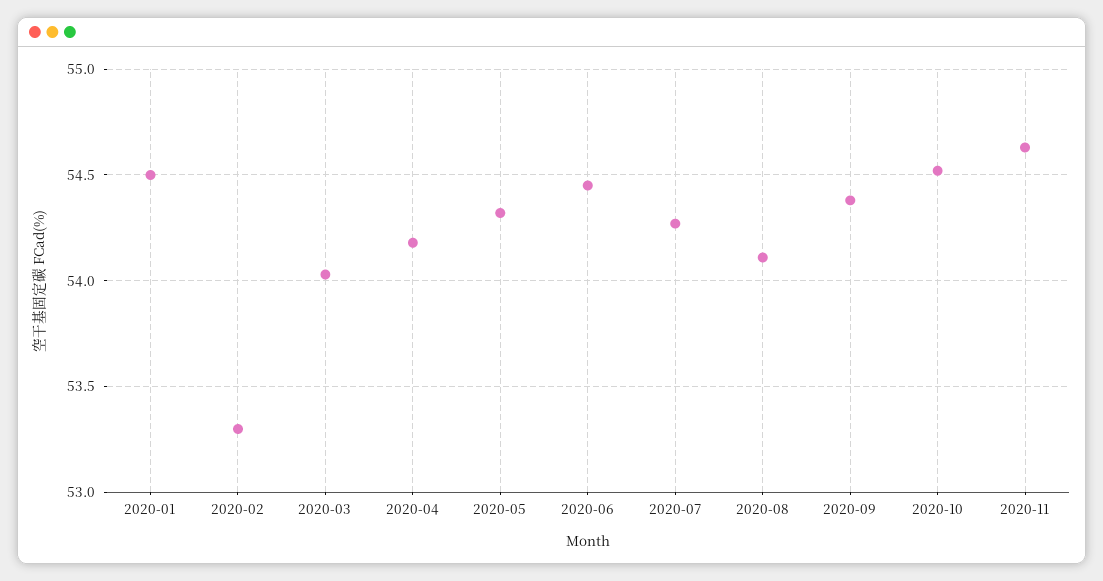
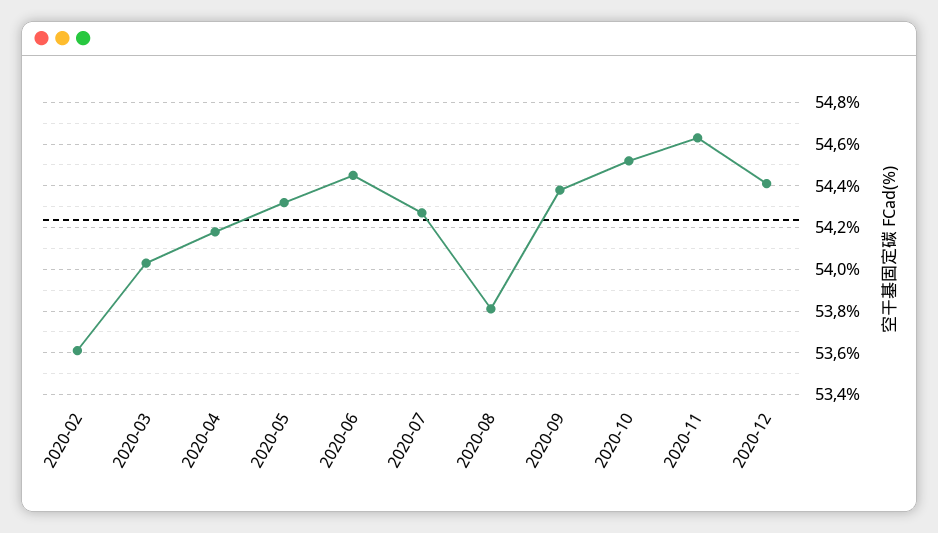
2020-01: 54.5 -> none
2020-02: 53.3 -> 53.6
2020-08: 54.1 -> 53.8
2020-12: none -> 54.4

